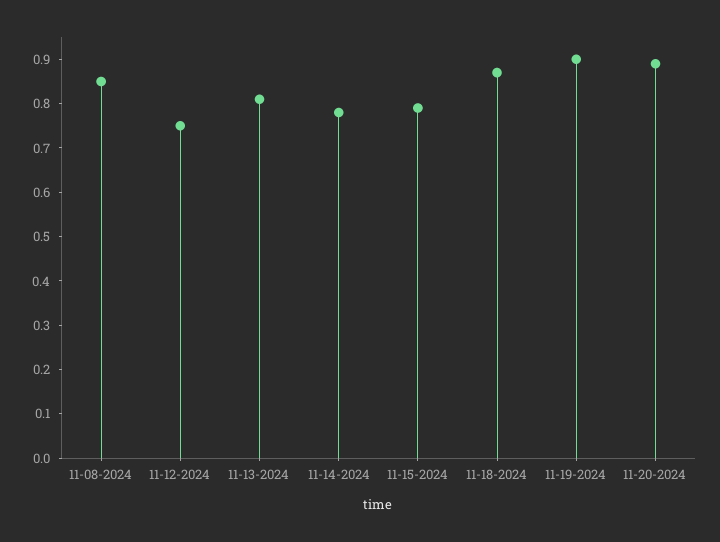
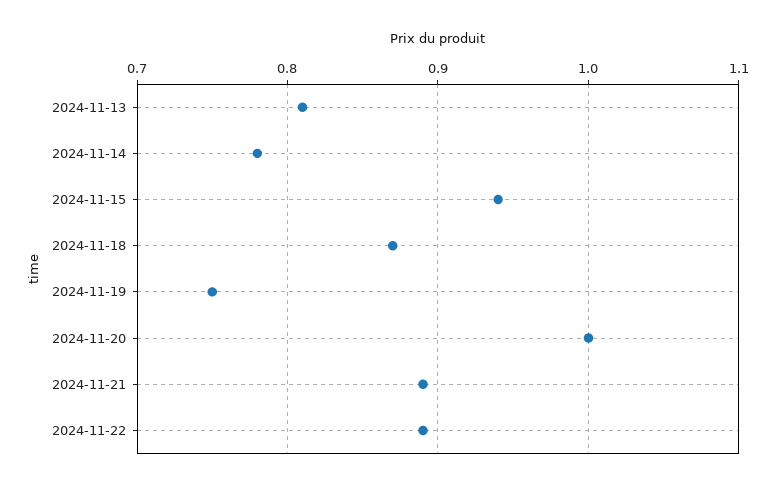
11-08-2024: 0.85 -> none
11-12-2024: 0.75 -> none
11-15-2024: 0.8 -> 0.94
11-19-2024: 0.9 -> 0.75
11-20-2024: 0.9 -> 1
2024-11-21: none -> 0.89
2024-11-22: none -> 0.89

